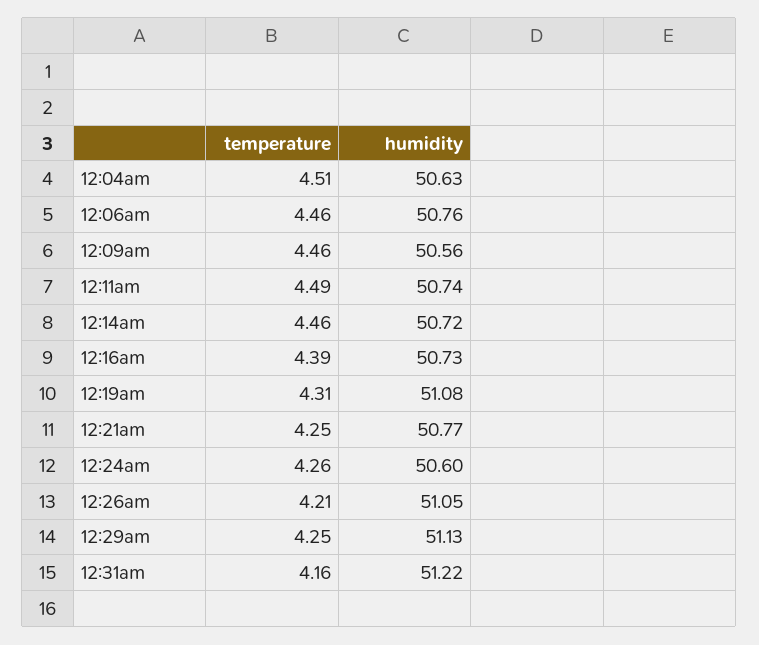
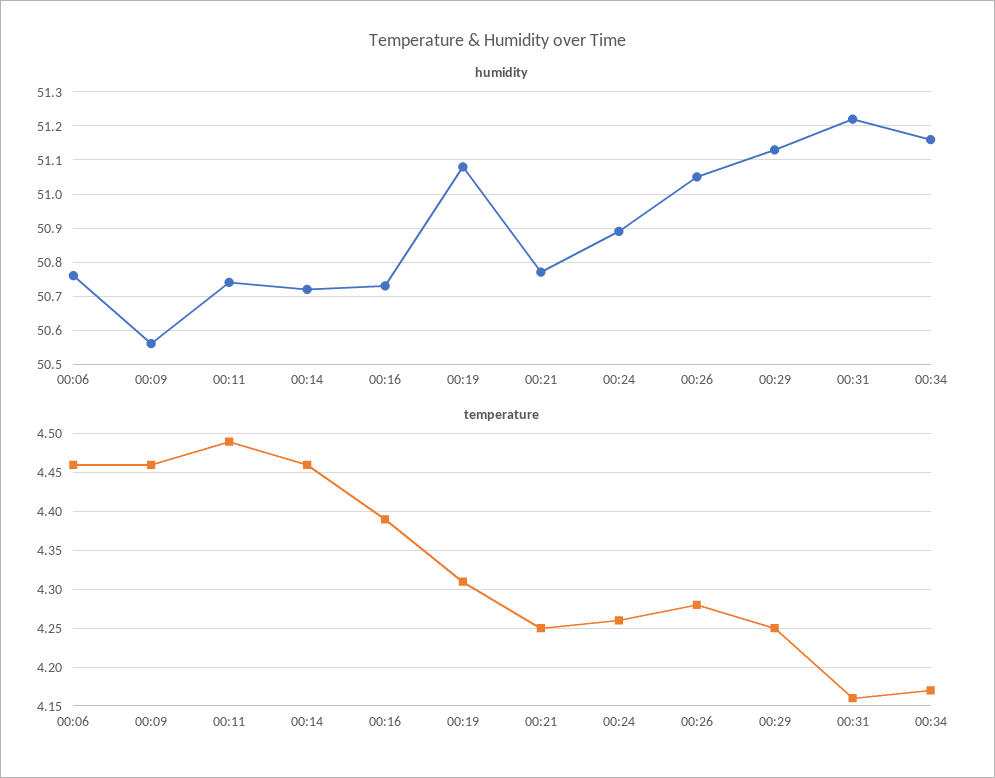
temperature, 12:04am: 4.51 -> none
humidity, 12:04am: 50.63 -> none
humidity, 12:24am: 50.6 -> 50.9
temperature, 12:26am: 4.21 -> 4.28
humidity, 00:34: none -> 51.15
temperature, 00:34: none -> 4.17

